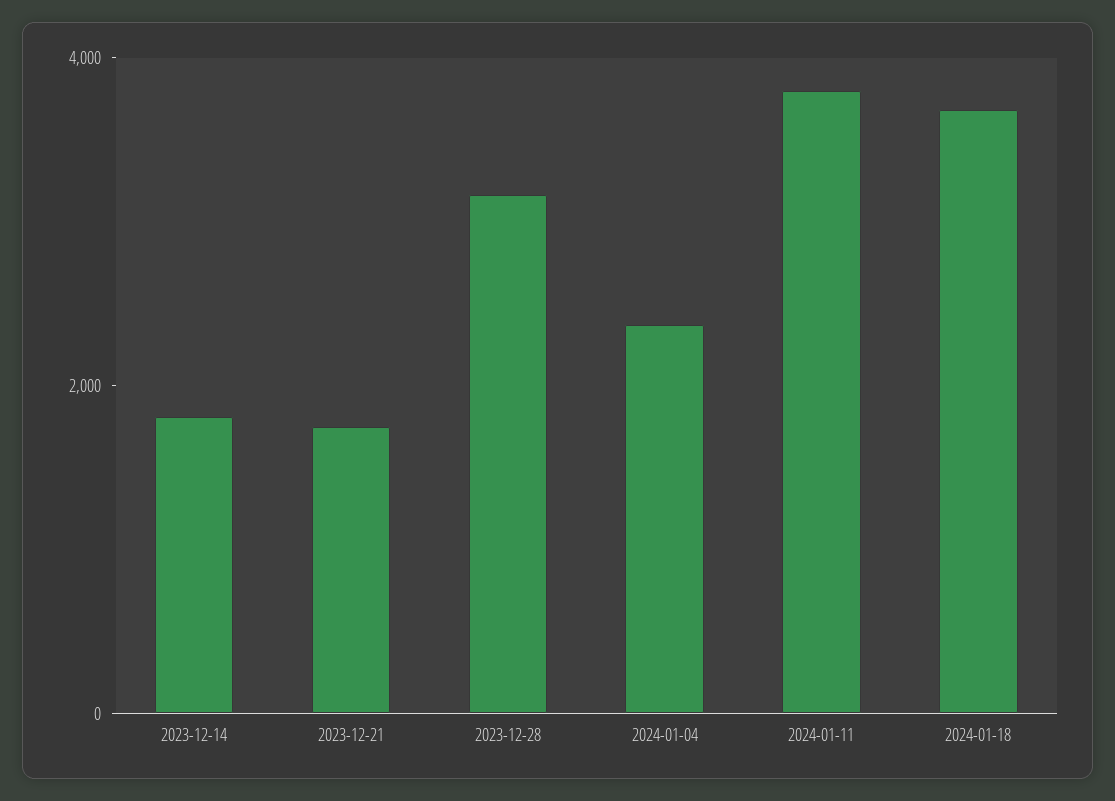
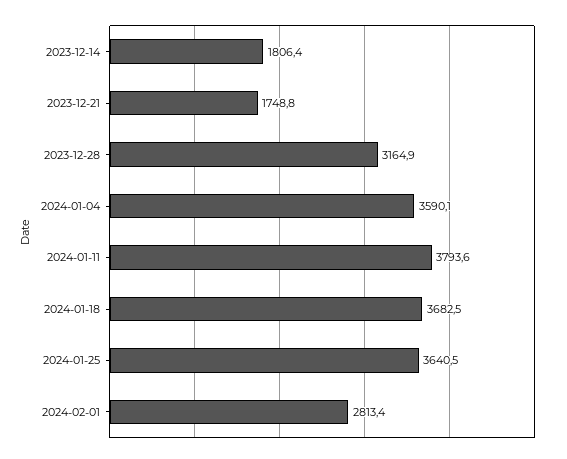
2024-01-04: 2500 -> 3590.1
2024-01-25: none -> 3640.5
2024-02-01: none -> 2813.4

